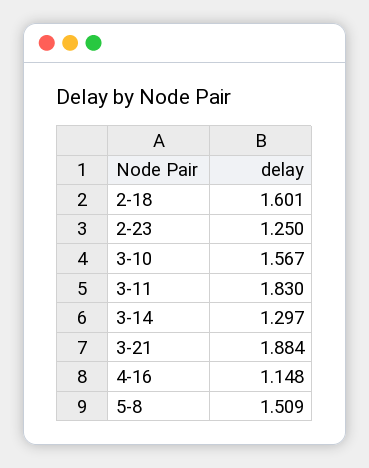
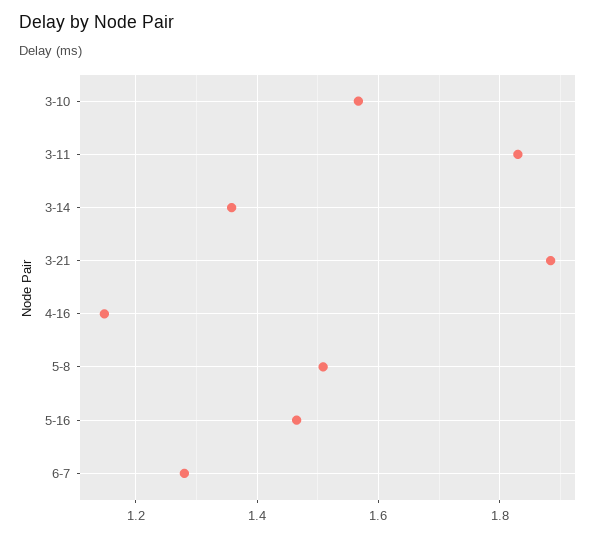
2-18: 1.601 -> none
2-23: 1.25 -> none
3-14: 1.297 -> 1.36
5-16: none -> 1.46
6-7: none -> 1.28

